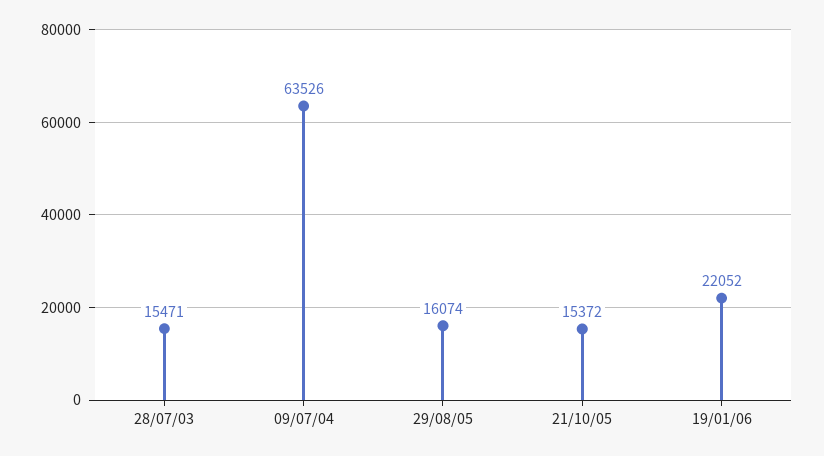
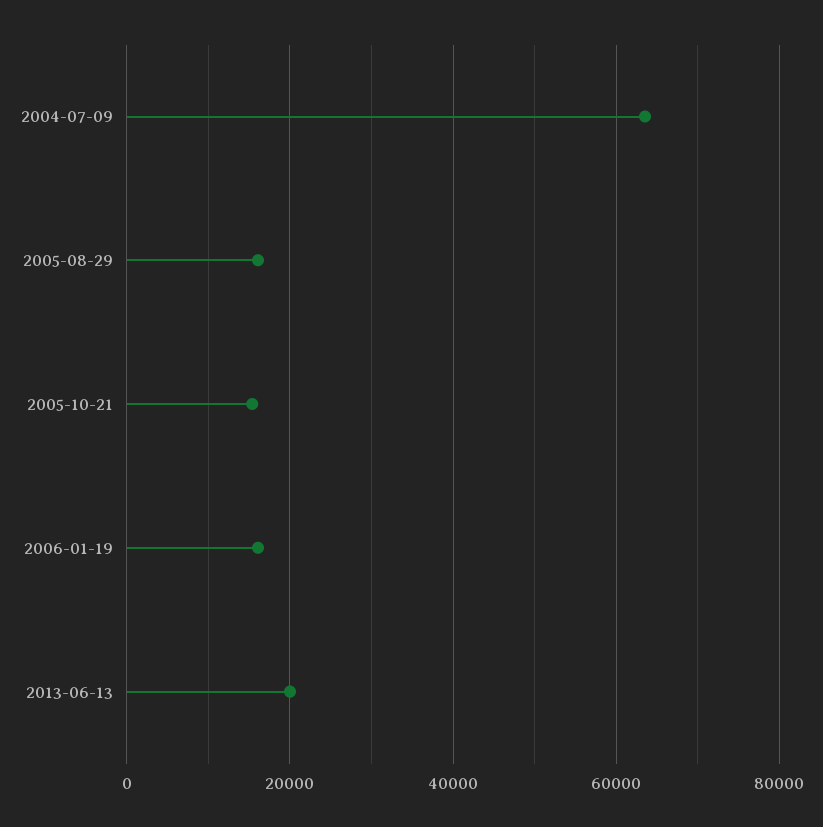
28/07/03: 15471 -> none
19/01/06: 22052 -> 16000
2013-06-13: none -> 20000

